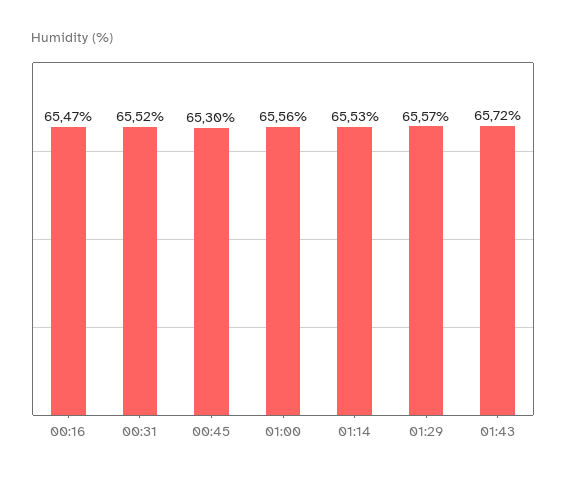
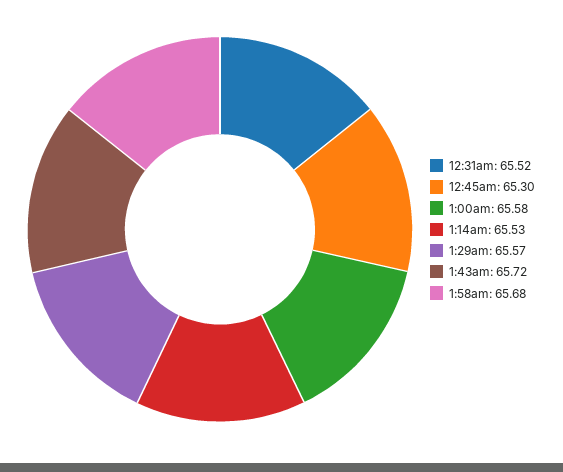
00:16: 65.47 -> none
01:00: 65.56 -> 65.58
1:58am: none -> 65.68

